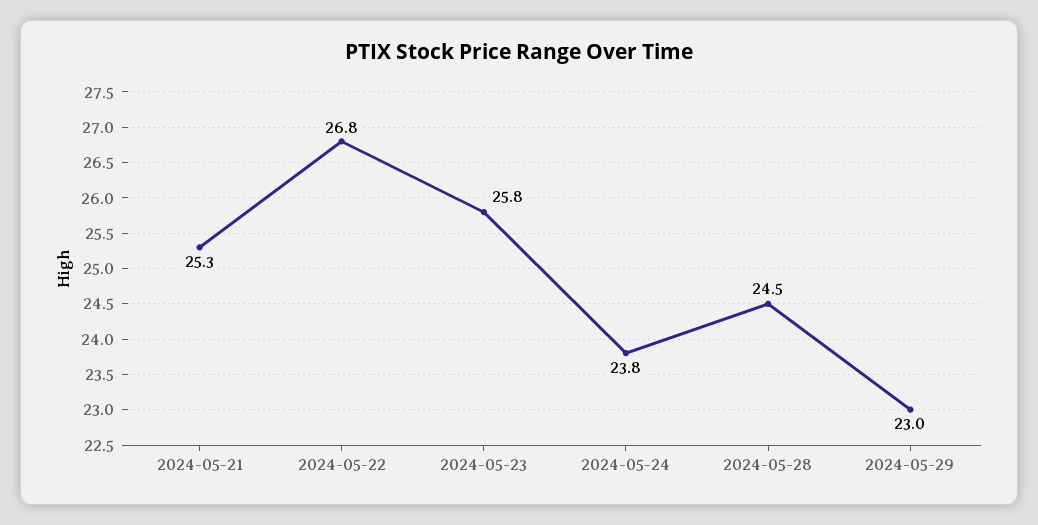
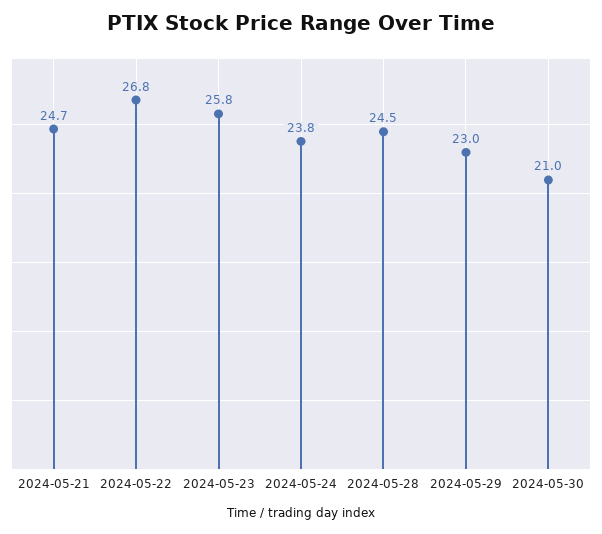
2024-05-21: 25.3 -> 24.7
2024-05-30: none -> 21

